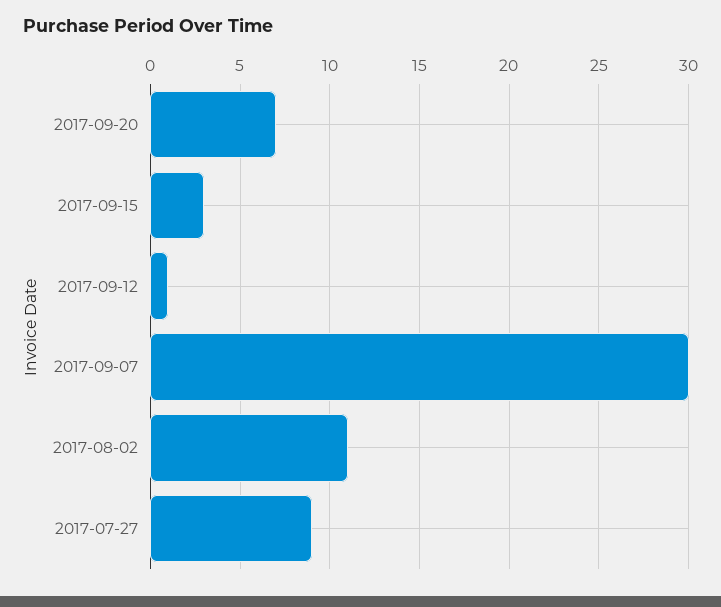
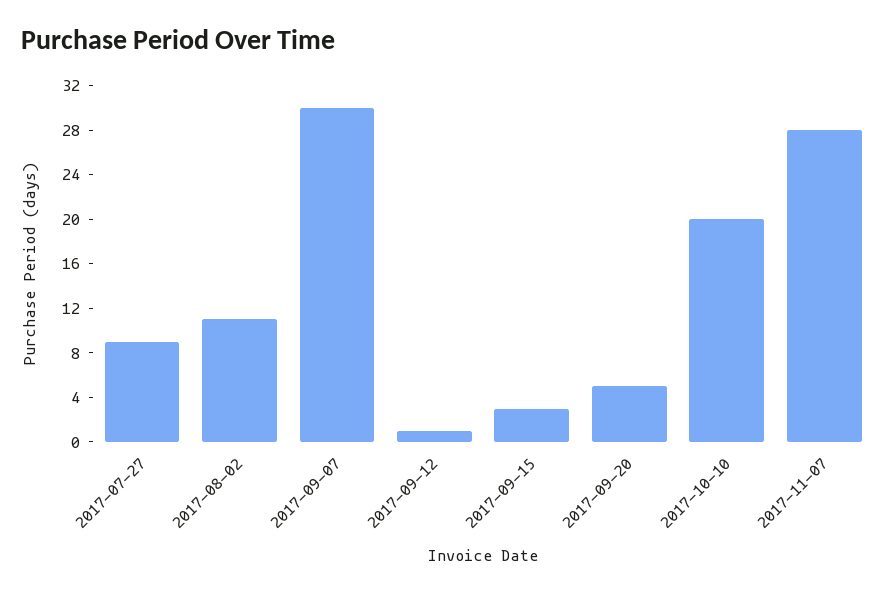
2017-09-20: 7 -> 5
2017-10-10: none -> 20
2017-11-07: none -> 28

